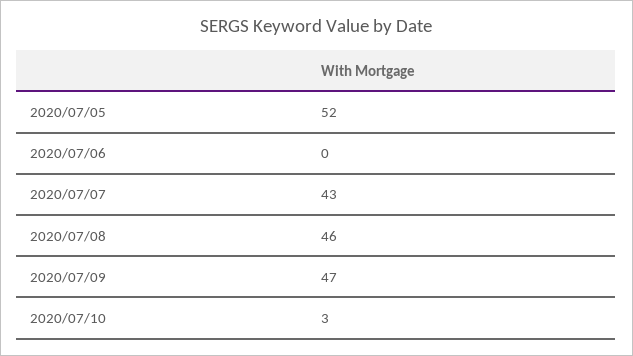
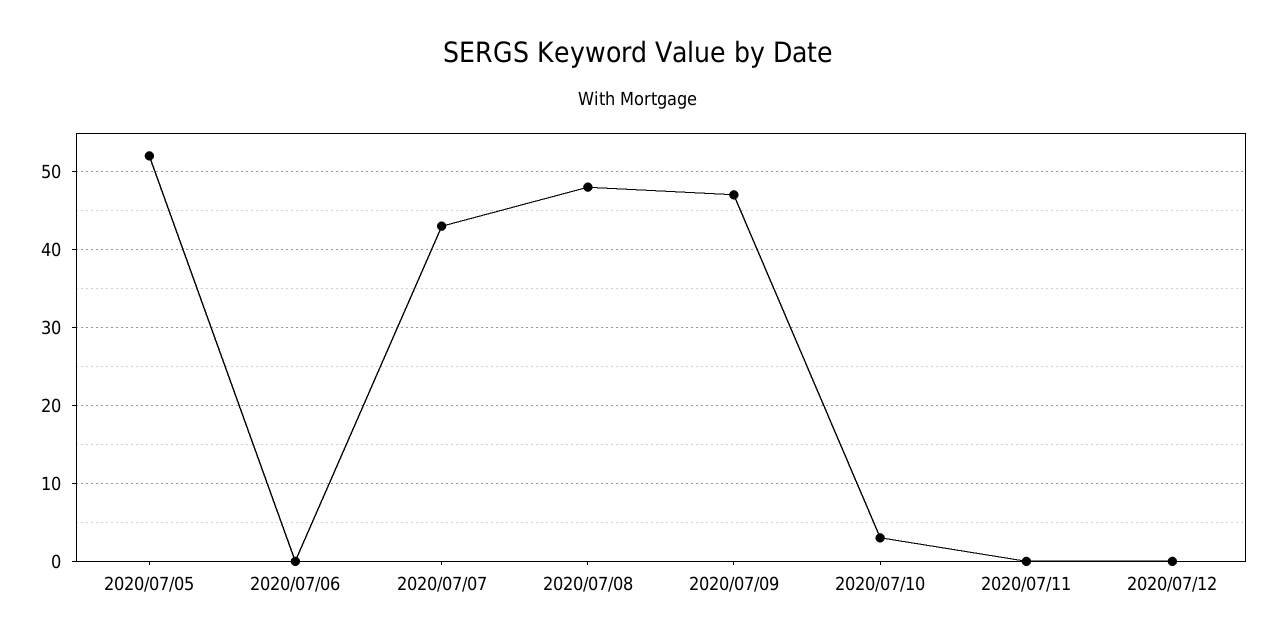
2020/07/08: 46 -> 48
2020/07/11: none -> 0
2020/07/12: none -> 0

